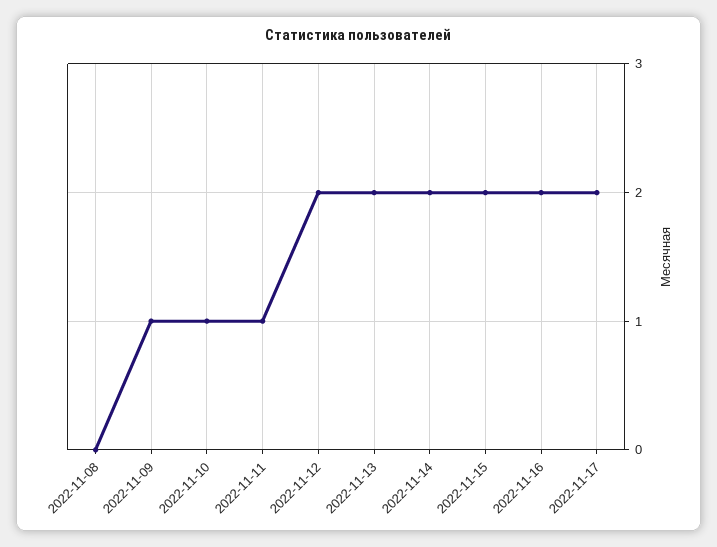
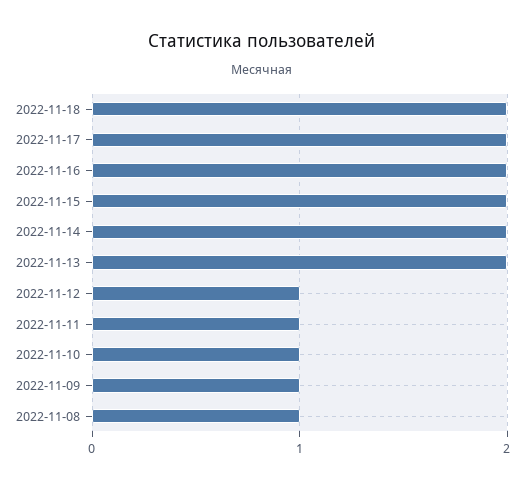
2022-11-08: 0 -> 1
2022-11-12: 2 -> 1
2022-11-18: none -> 2

